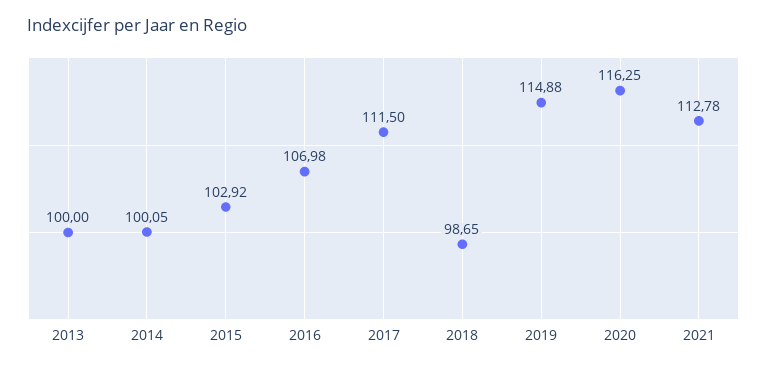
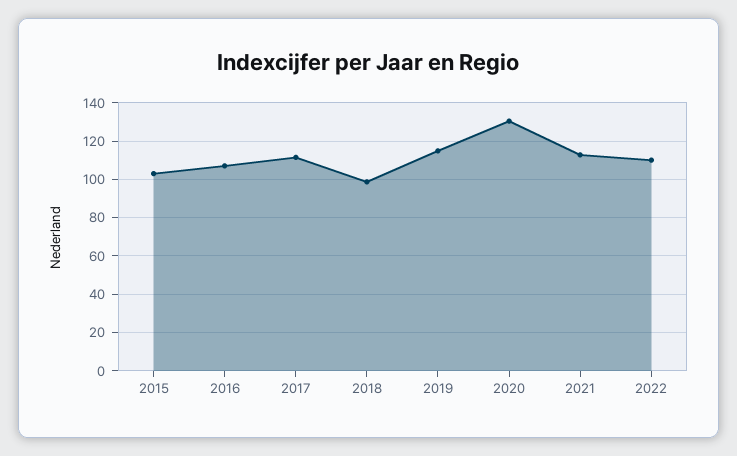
2013: 100 -> none
2014: 100.05 -> none
2020: 116.25 -> 130
2022: none -> 110

